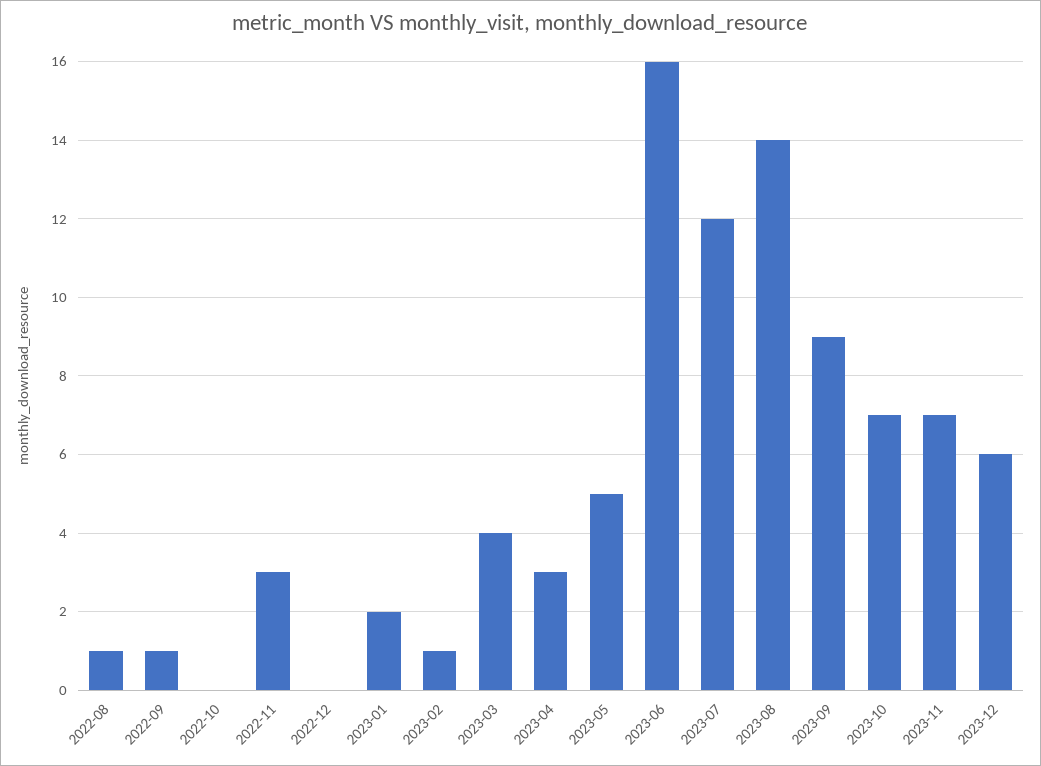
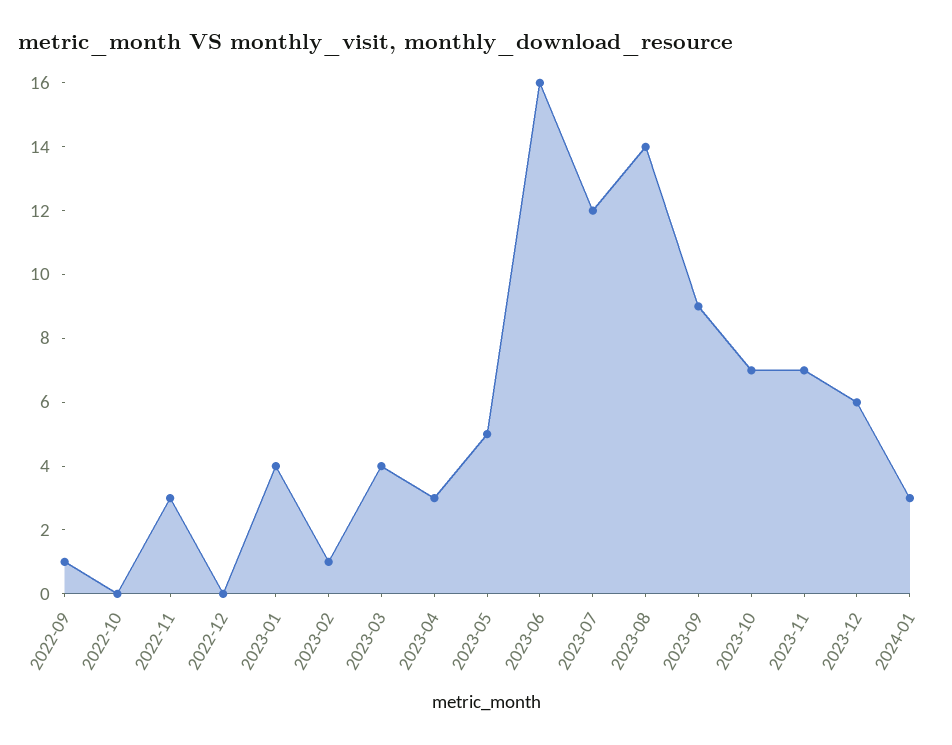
2022-08: 1 -> none
2023-01: 2 -> 4
2024-01: none -> 3

